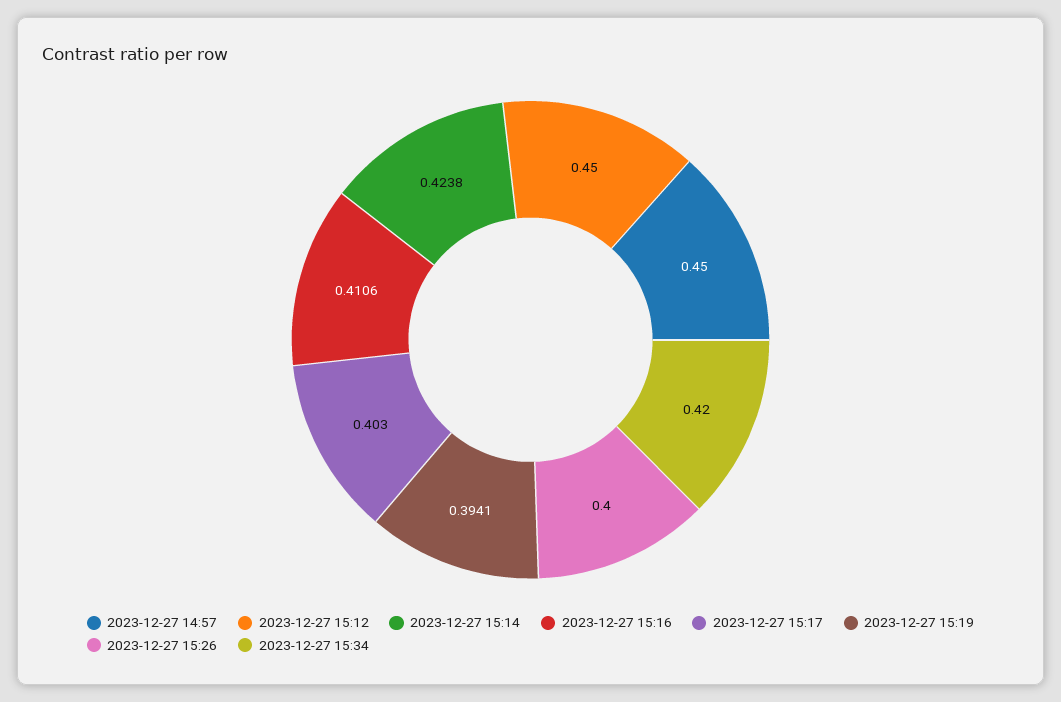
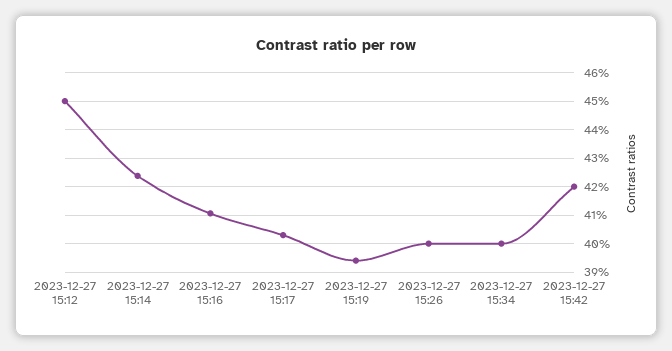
2023-12-27 14:57: 0.45 -> none
2023-12-27 15:34: 0.42 -> 0.4
2023-12-27 15:42: none -> 0.42

